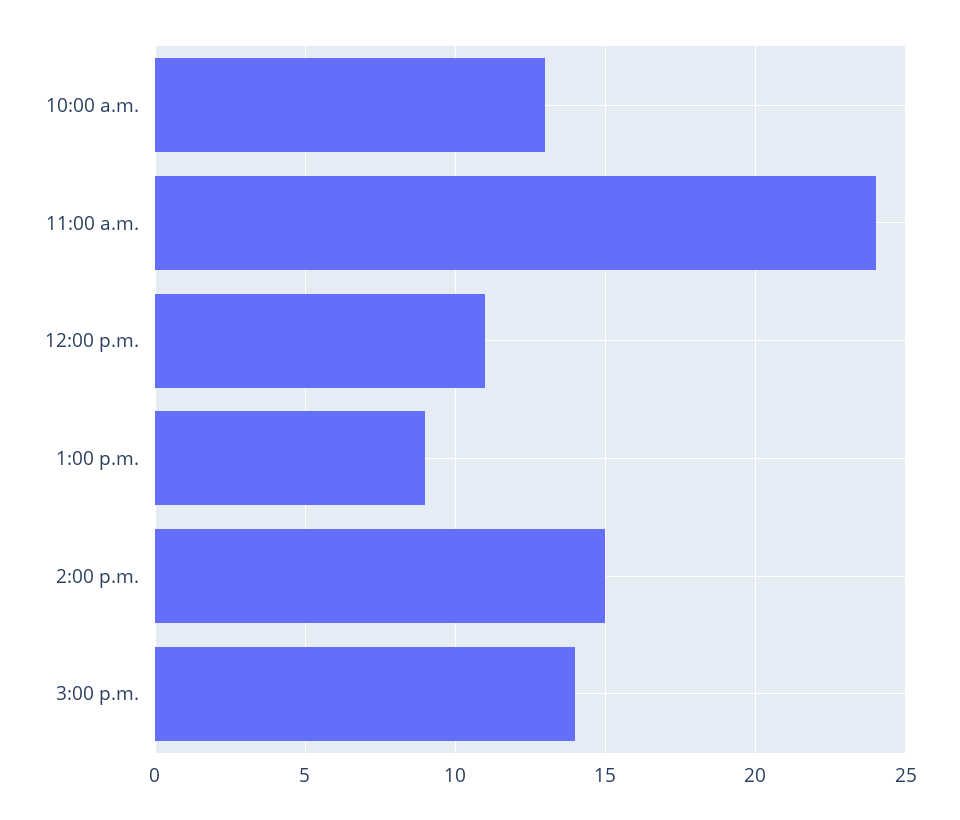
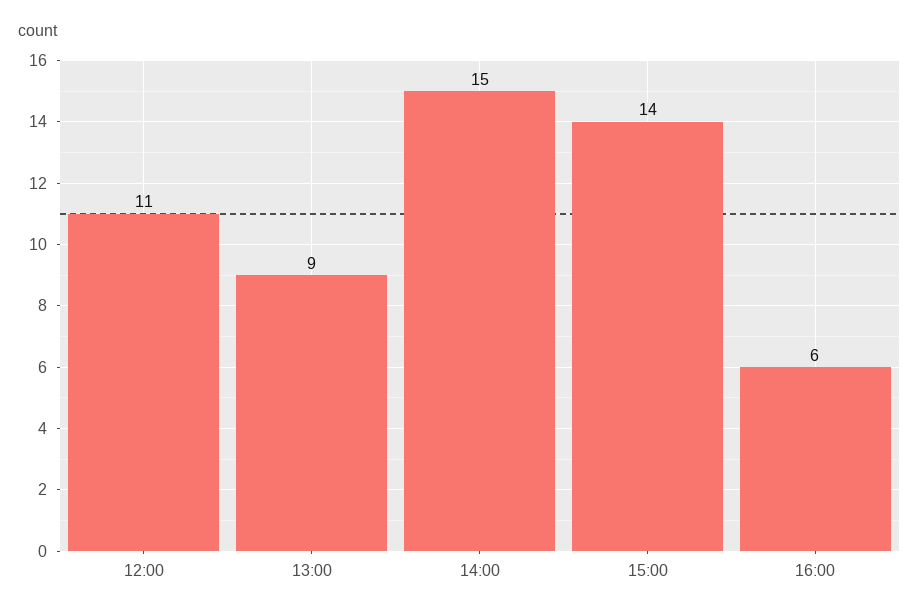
10:00 a.m.: 13 -> none
11:00 a.m.: 24 -> none
16:00: none -> 6

